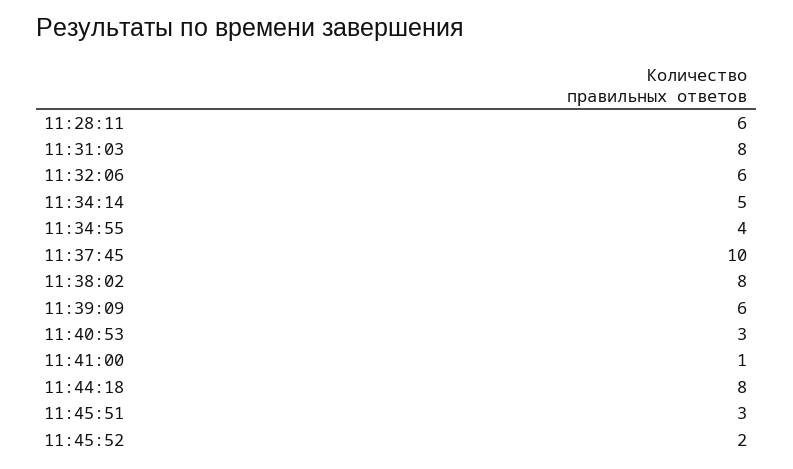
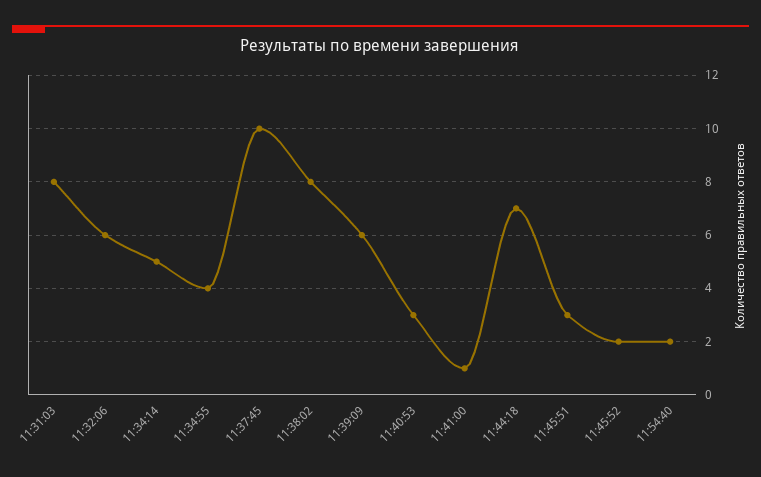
11:28:11: 6 -> none
11:44:18: 8 -> 7
11:54:40: none -> 2

